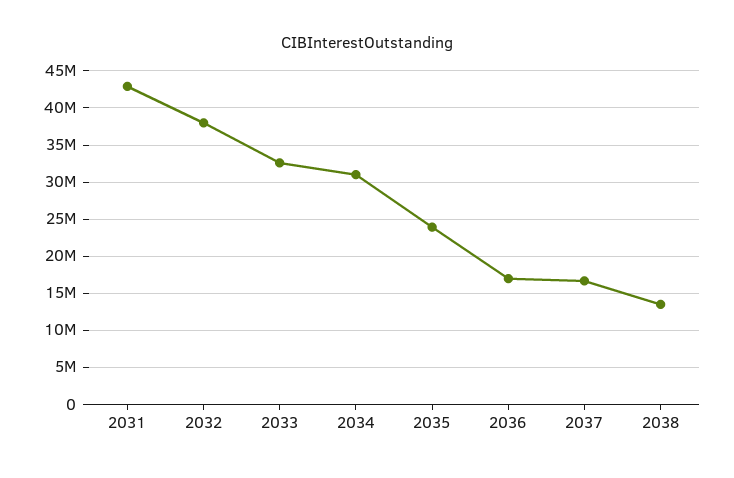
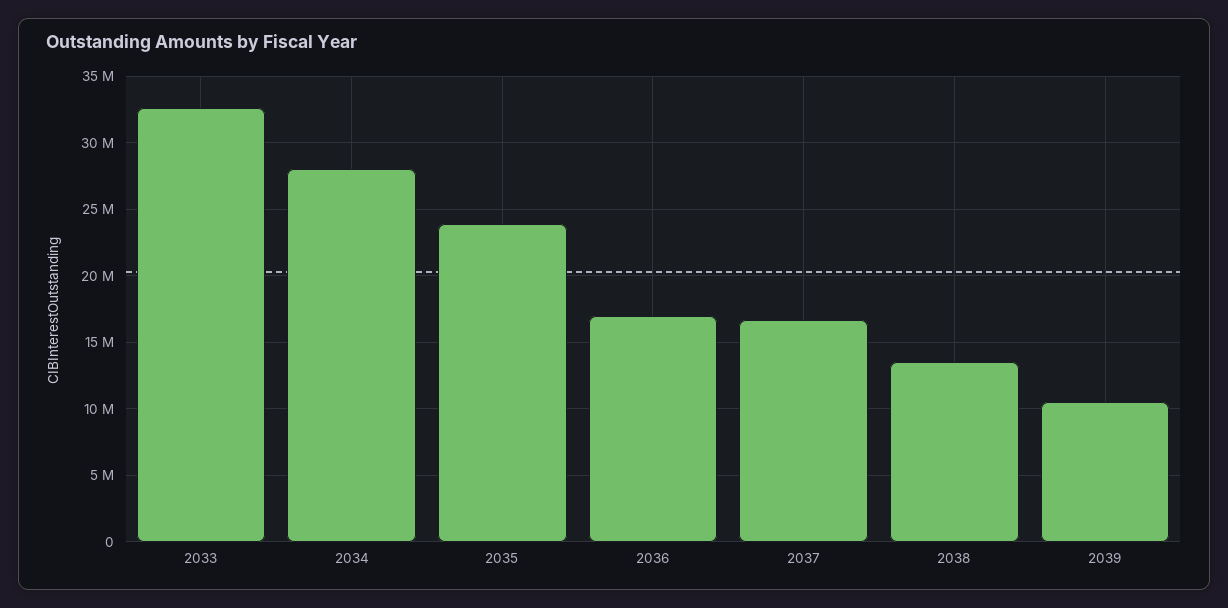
2031: 43000000 -> none
2032: 38000000 -> none
2034: 31000000 -> 28000000
2039: none -> 10500000

